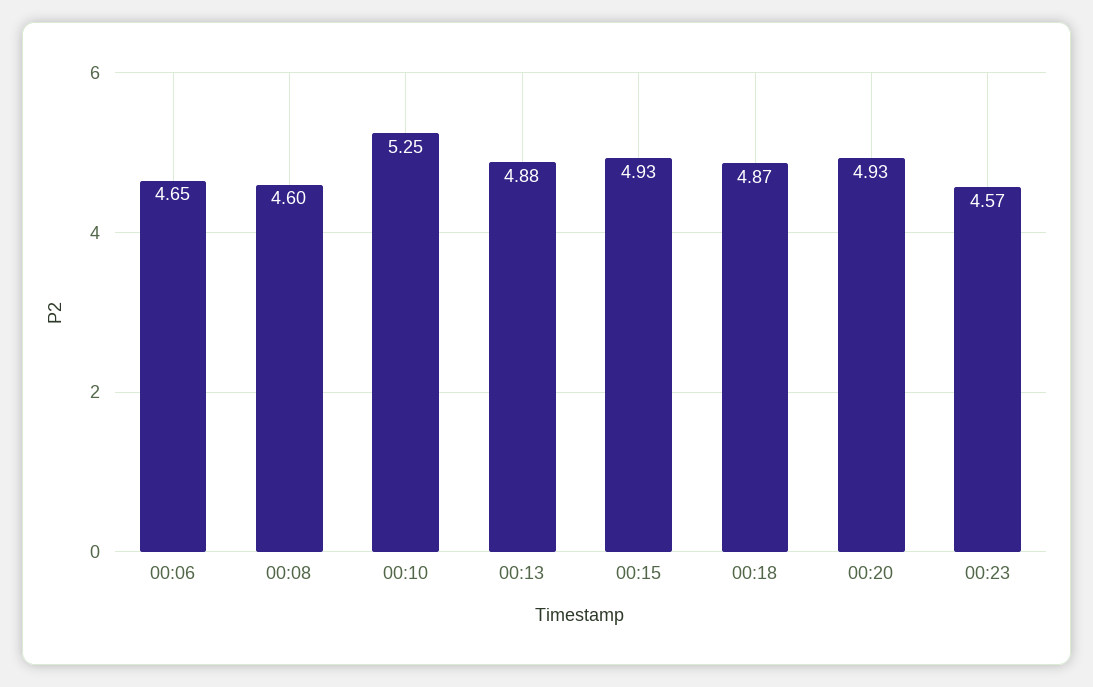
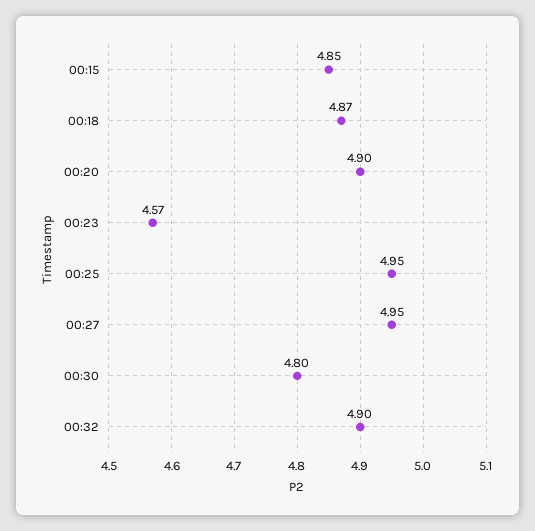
00:06: 4.65 -> none
00:08: 4.6 -> none
00:10: 5.25 -> none
00:13: 4.88 -> none
00:15: 4.93 -> 4.85
00:20: 4.93 -> 4.9
00:25: none -> 4.95
00:27: none -> 4.95
00:30: none -> 4.8
00:32: none -> 4.9

